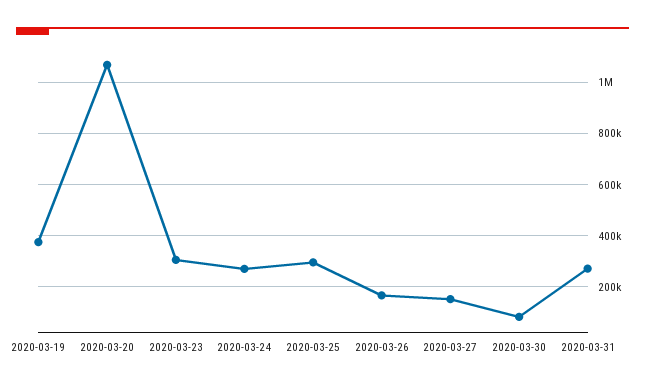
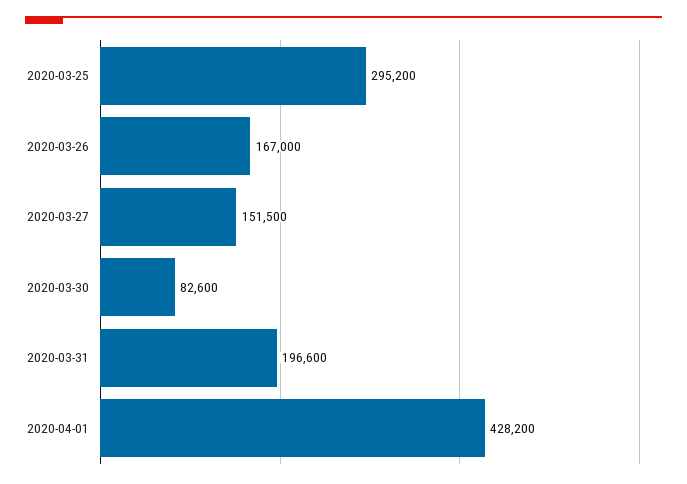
2020-03-19: 375000 -> none
2020-03-20: 1075000 -> none
2020-03-23: 300000 -> none
2020-03-24: 275000 -> none
2020-03-31: 275000 -> 196600
2020-04-01: none -> 428200

